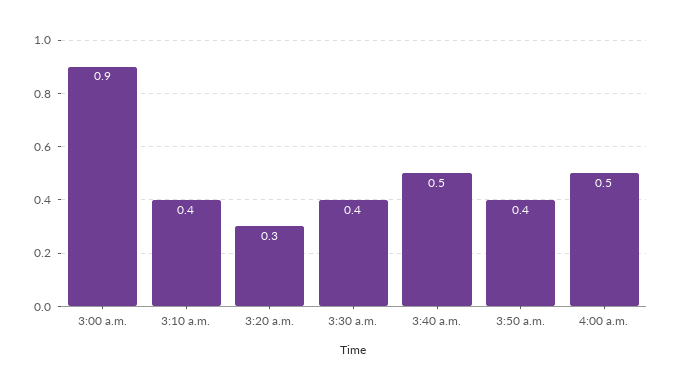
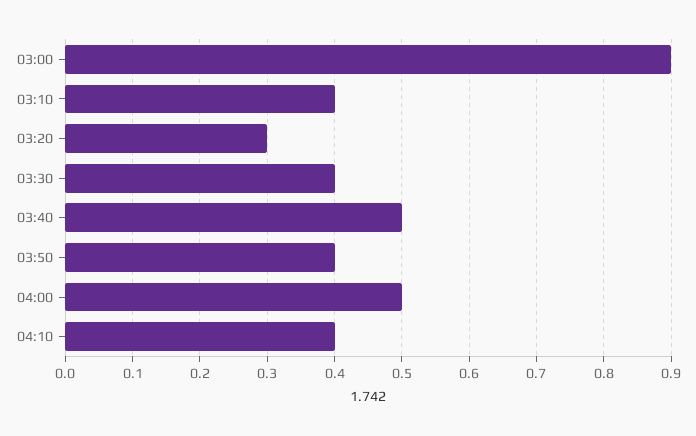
04:10: none -> 0.4

